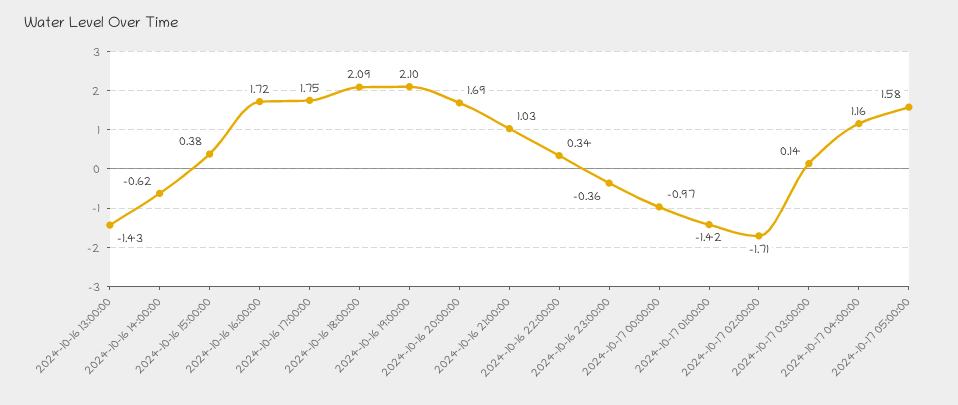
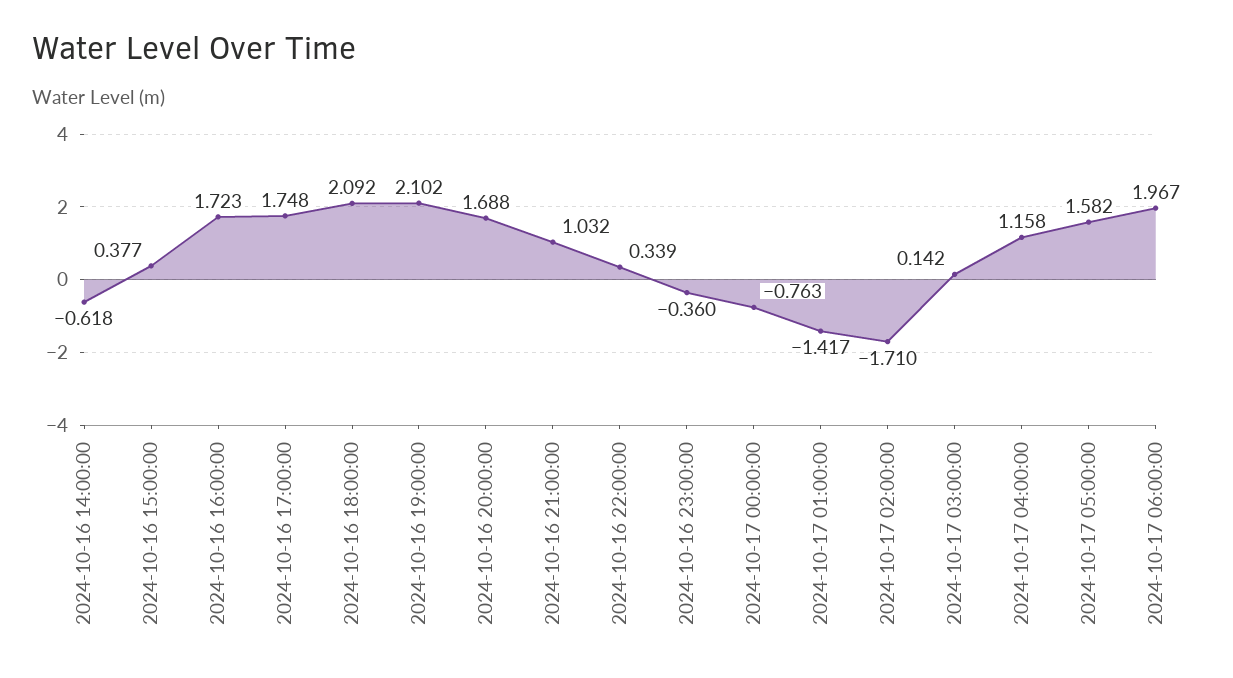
2024-10-16 13:00:00: -1.43 -> none
2024-10-17 00:00:00: -0.97 -> -0.763
2024-10-17 06:00:00: none -> 1.967

